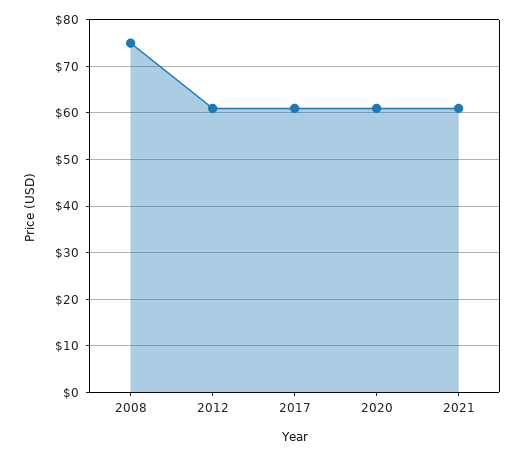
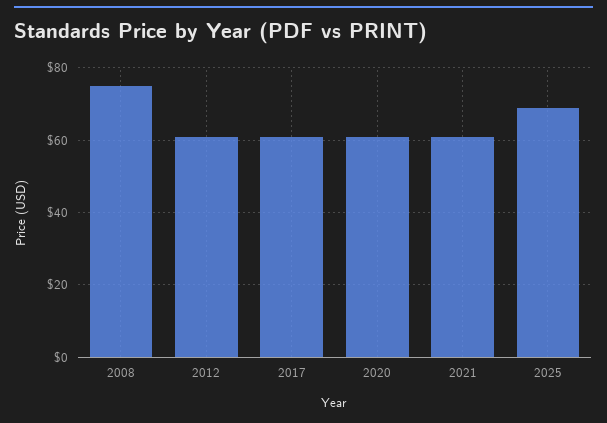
2025: none -> 70

